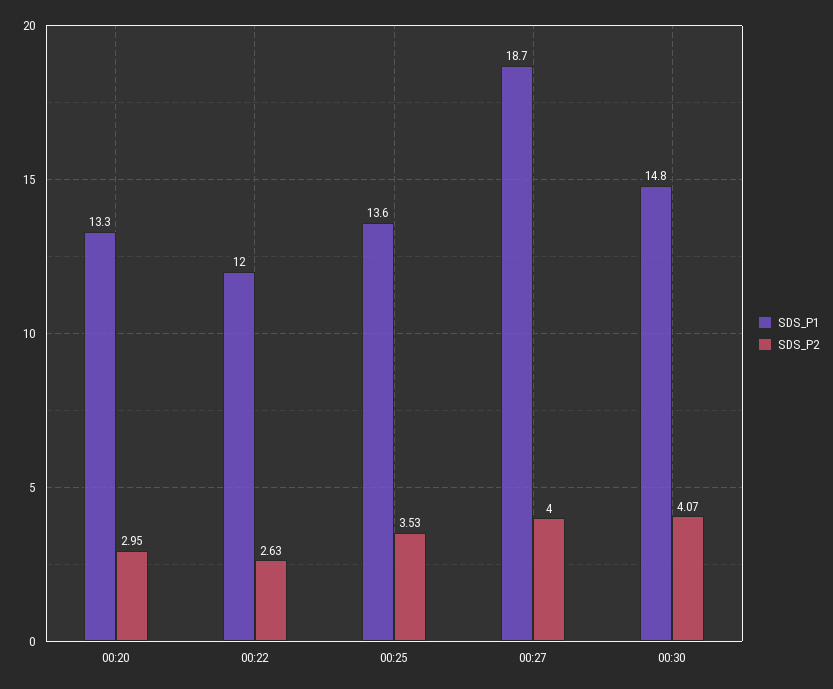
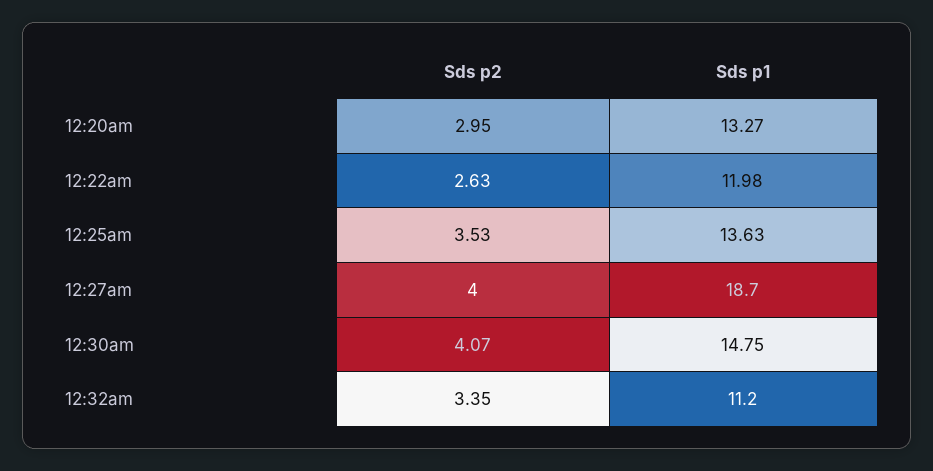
SDS_P2, 12:32am: none -> 3.35
SDS_P1, 12:32am: none -> 11.2

